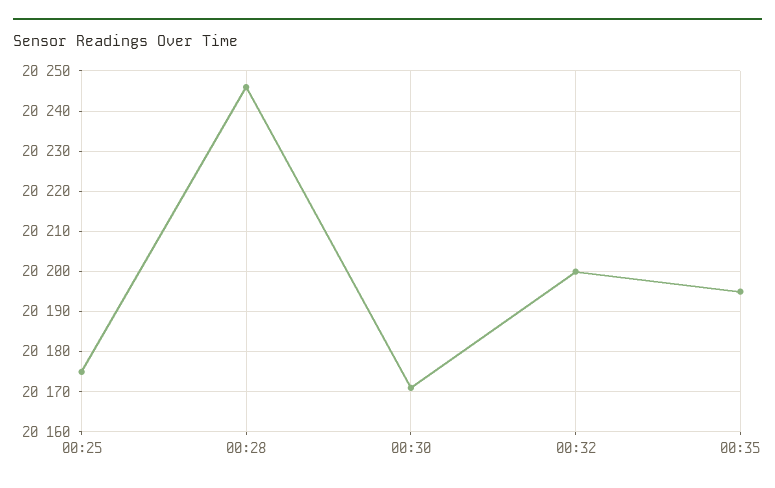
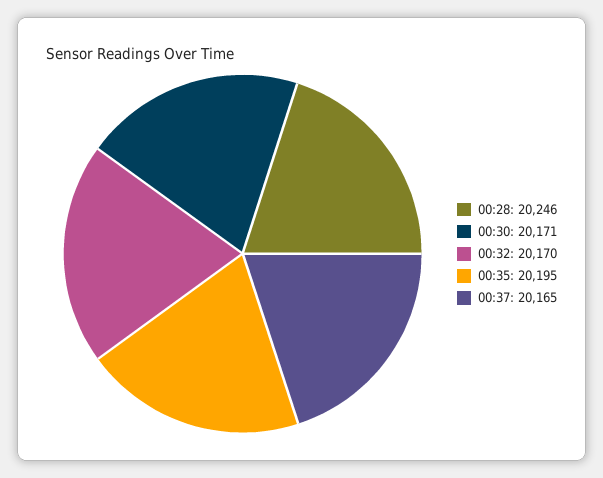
00:25: 20175 -> none
00:32: 20200 -> 20170
00:37: none -> 20165

